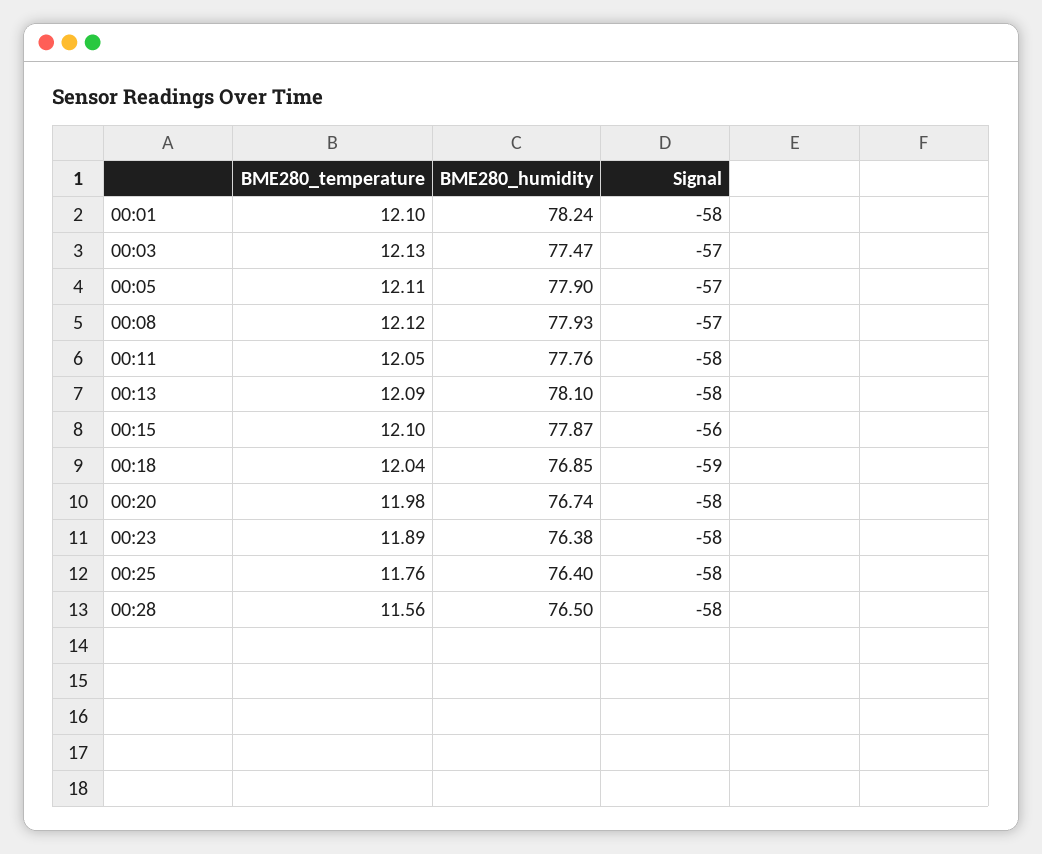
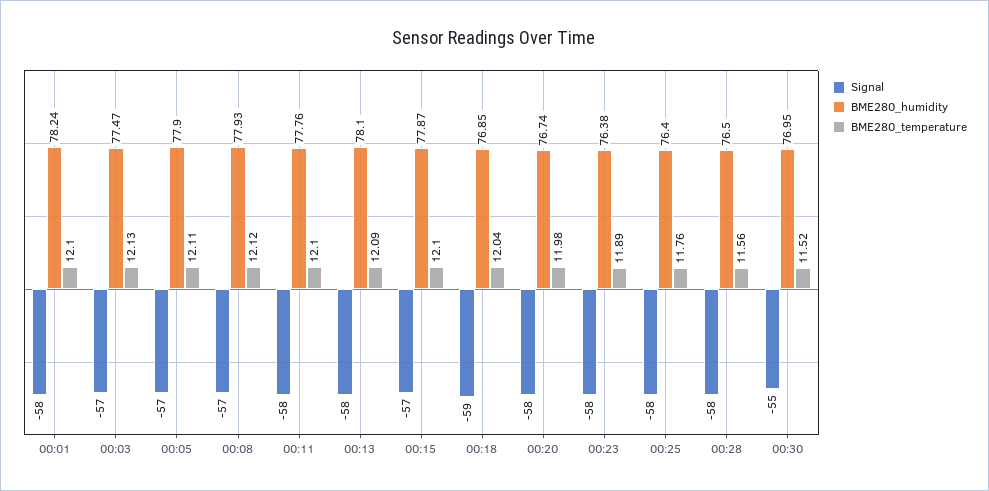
BME280_temperature, 00:11: 12.05 -> 12.1
Signal, 00:15: -56 -> -57
Signal, 00:30: none -> -55
BME280_humidity, 00:30: none -> 76.95
BME280_temperature, 00:30: none -> 11.52

